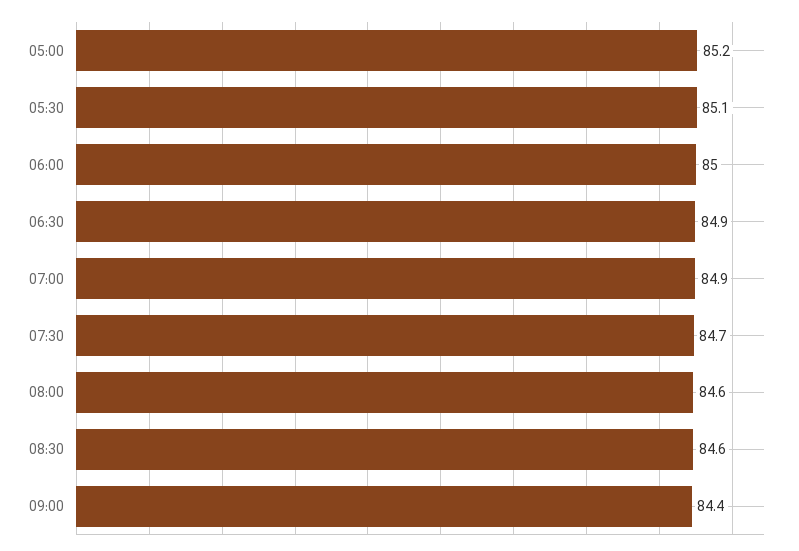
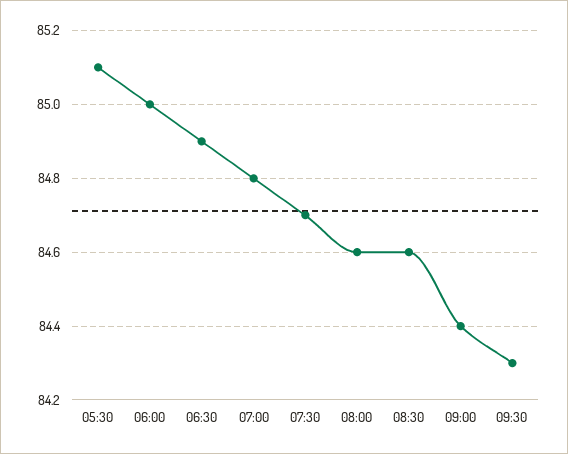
05:00: 85.2 -> none
07:00: 84.9 -> 84.8
09:30: none -> 84.3

